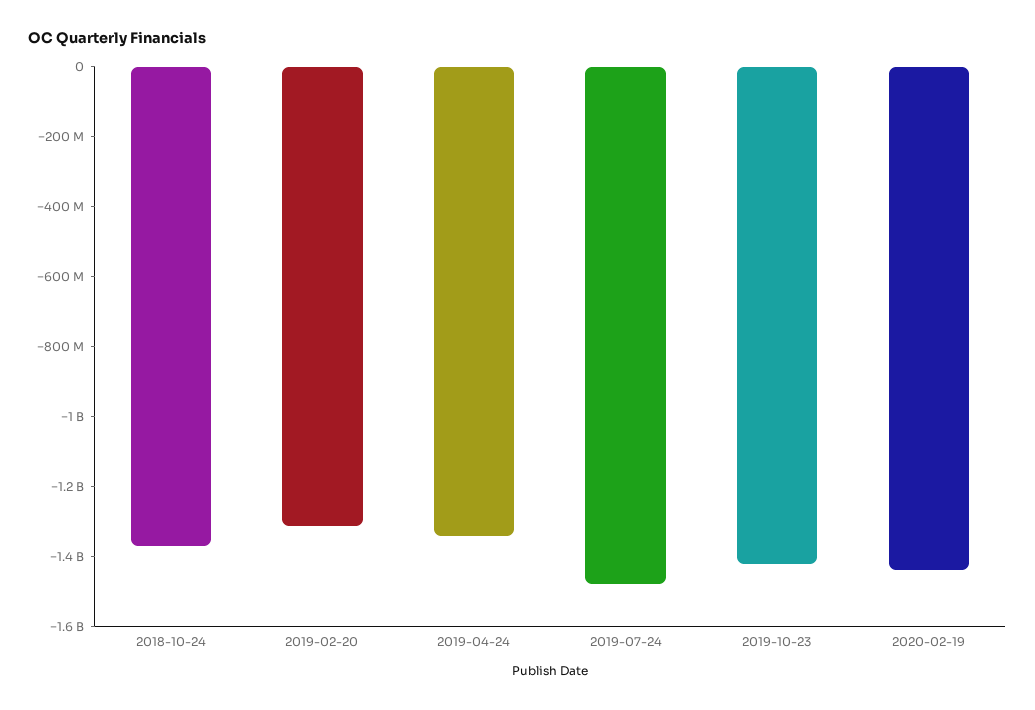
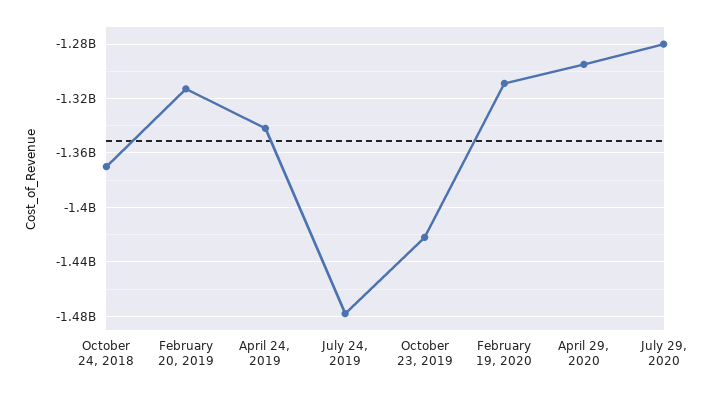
2020-02-19: -1450000000 -> -1310000000
April 29, 2020: none -> -1295000000
July 29, 2020: none -> -1280000000

